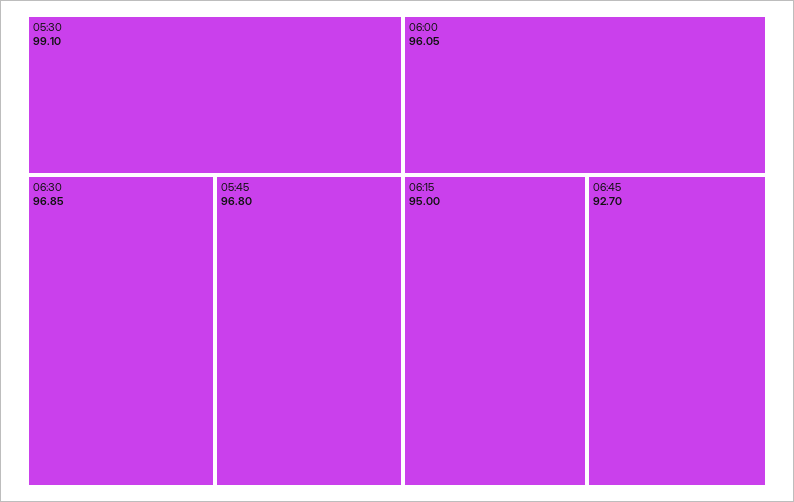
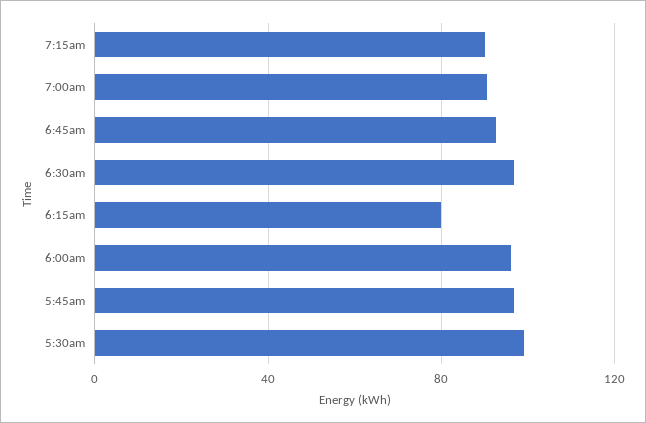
06:15: 95 -> 80
7:15am: none -> 90
7:00am: none -> 90

